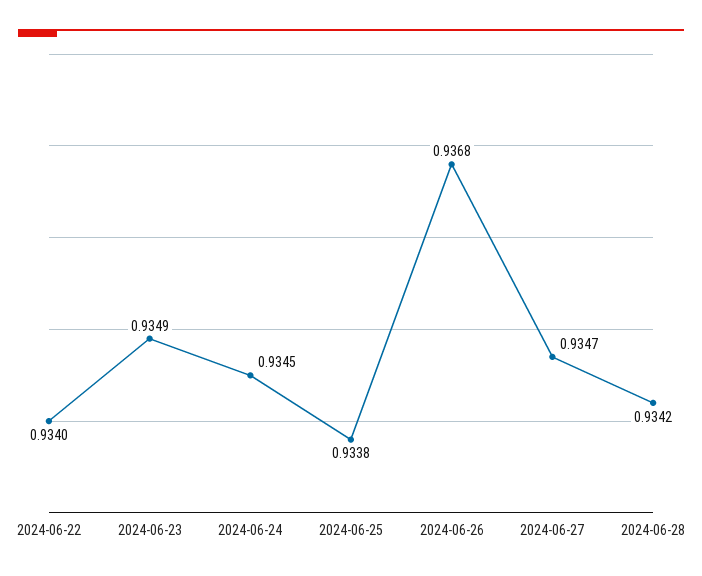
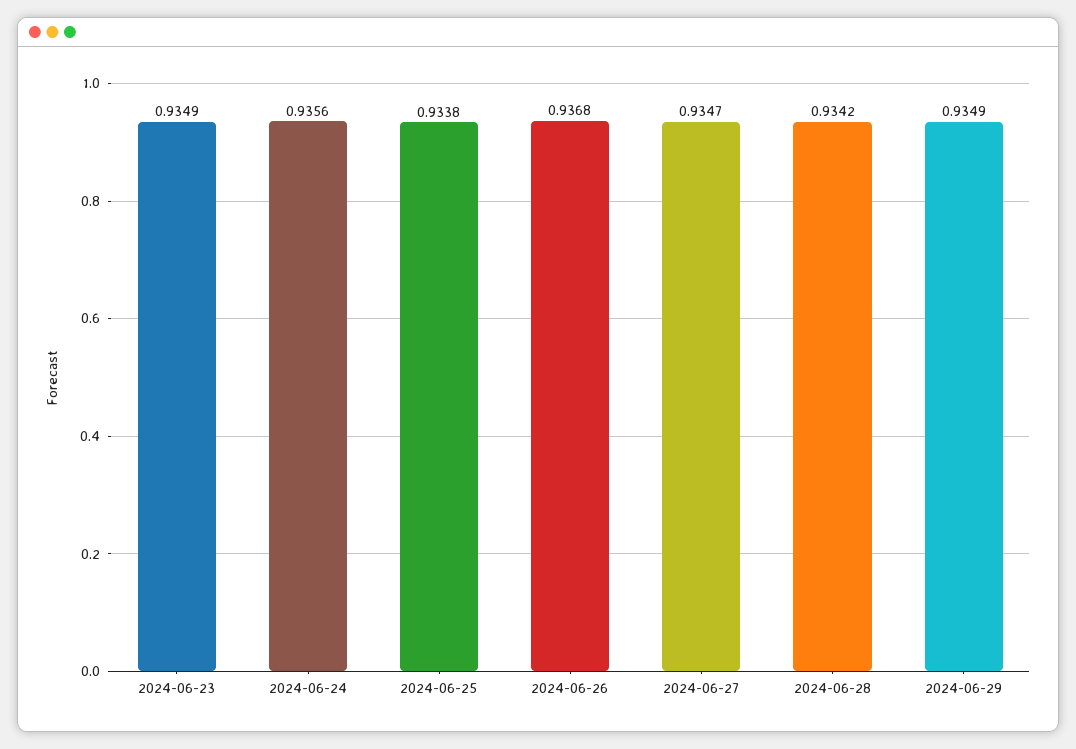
2024-06-22: 0.934 -> none
2024-06-24: 0.9345 -> 0.9356
2024-06-29: none -> 0.9349

